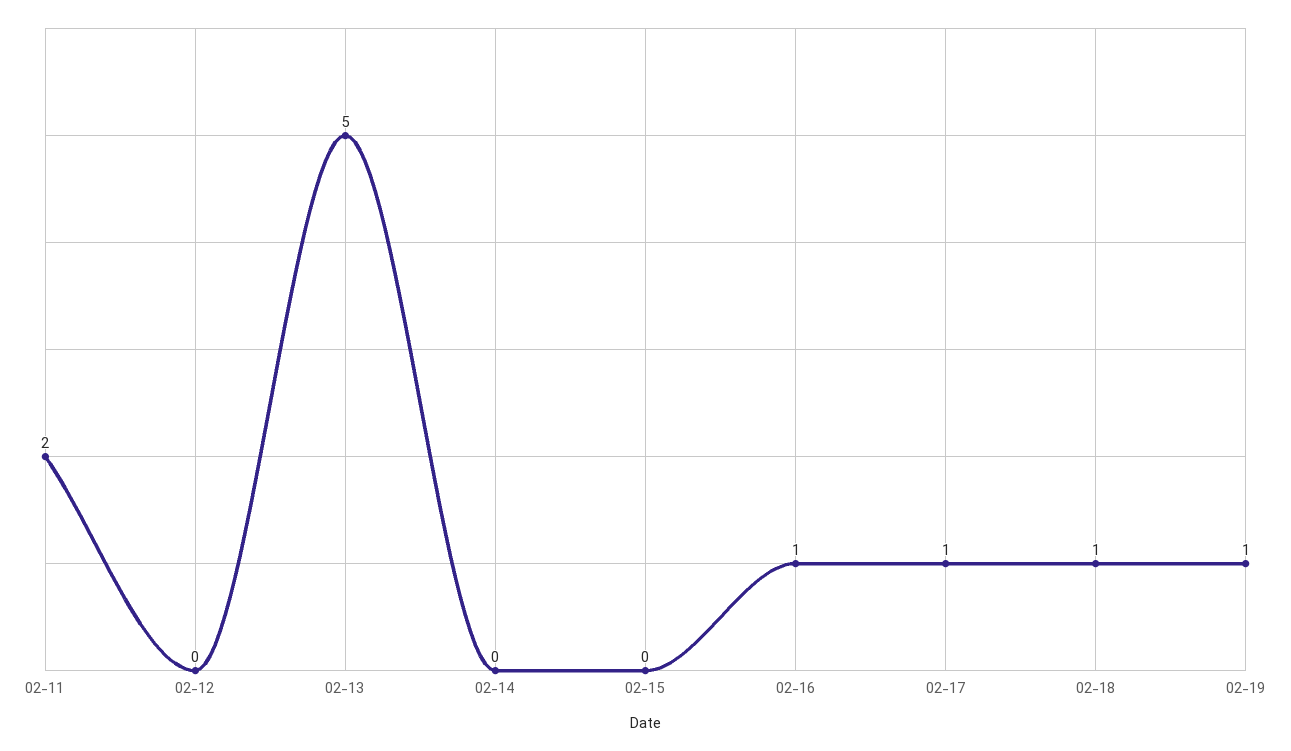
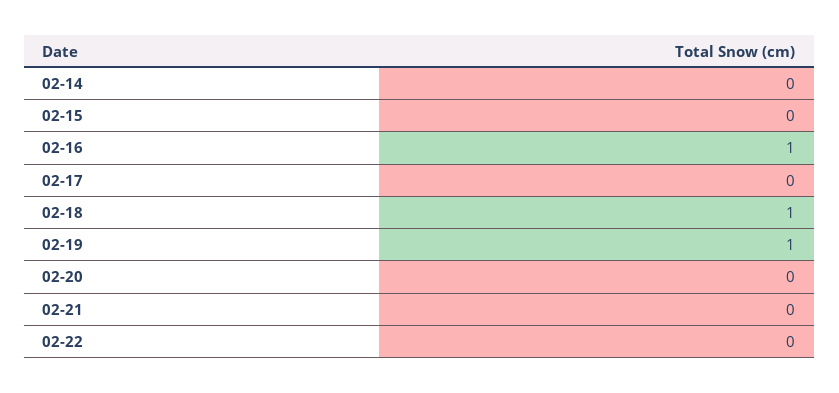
02-11: 2 -> none
02-12: 0 -> none
02-13: 5 -> none
02-17: 1 -> 0
02-20: none -> 0
02-21: none -> 0
02-22: none -> 0

